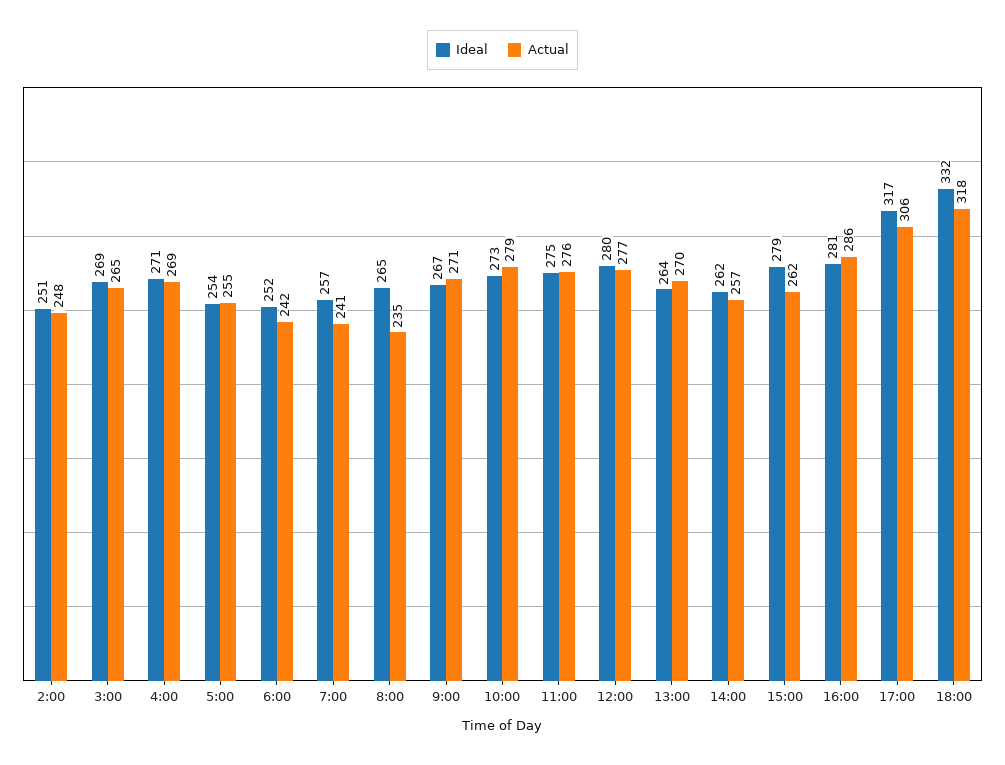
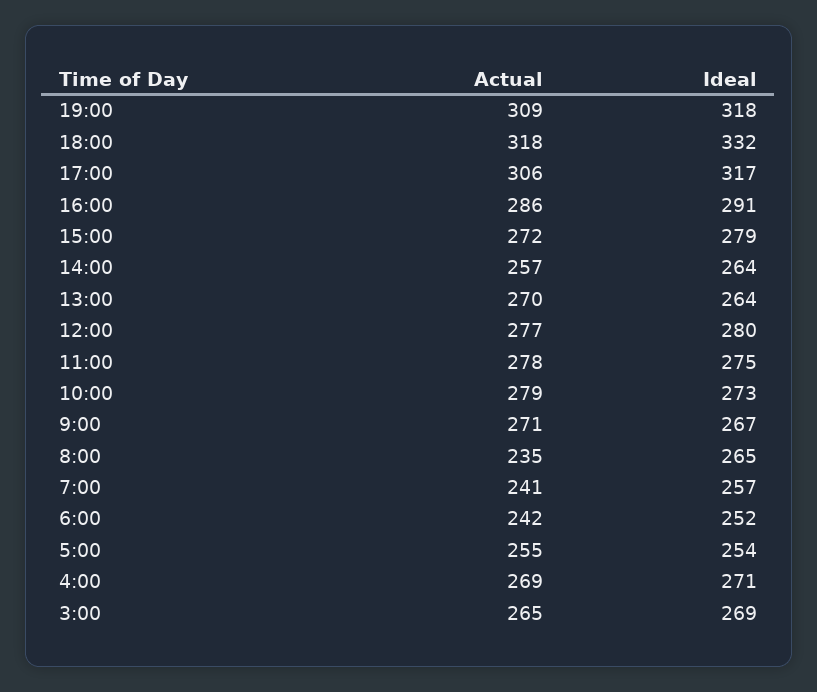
Ideal, 2:00: 251 -> none
Actual, 2:00: 248 -> none
Actual, 11:00: 276 -> 278
Ideal, 14:00: 262 -> 264
Actual, 15:00: 262 -> 272
Ideal, 16:00: 281 -> 291
Actual, 19:00: none -> 309
Ideal, 19:00: none -> 318

